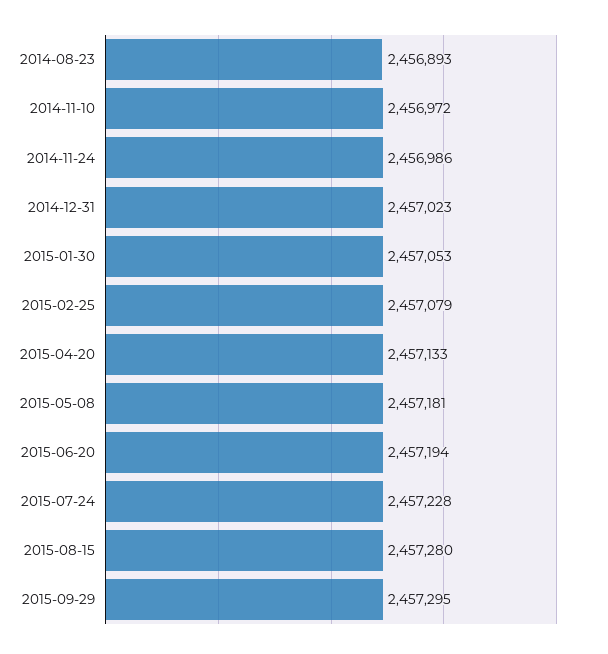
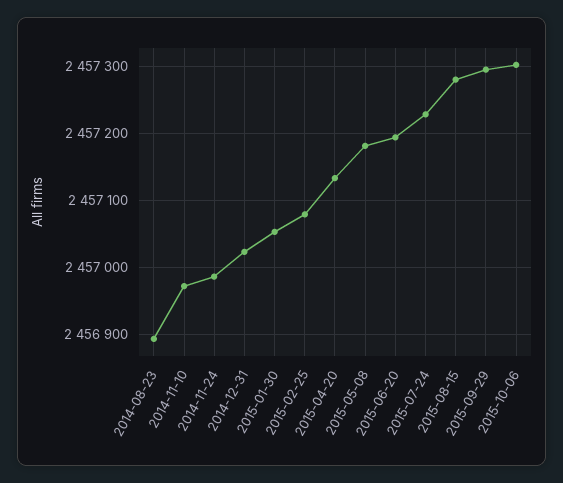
2015-10-06: none -> 2457300

